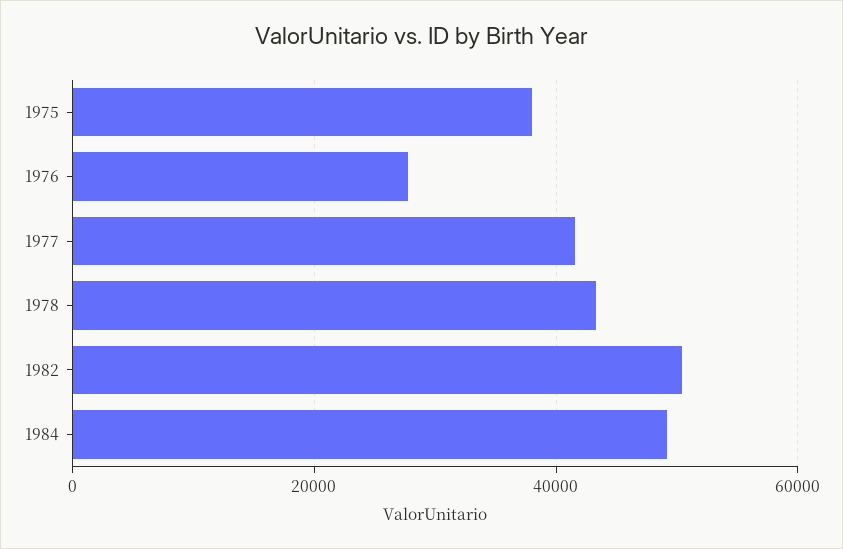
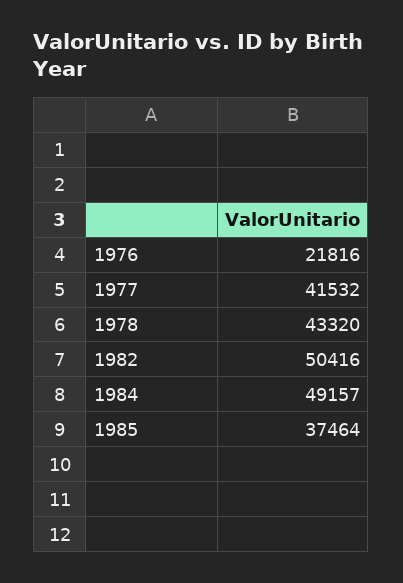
1975: 38000 -> none
1976: 28000 -> 21816
1985: none -> 37464

